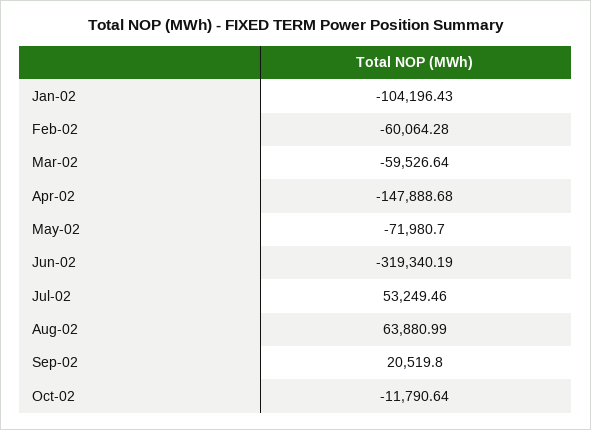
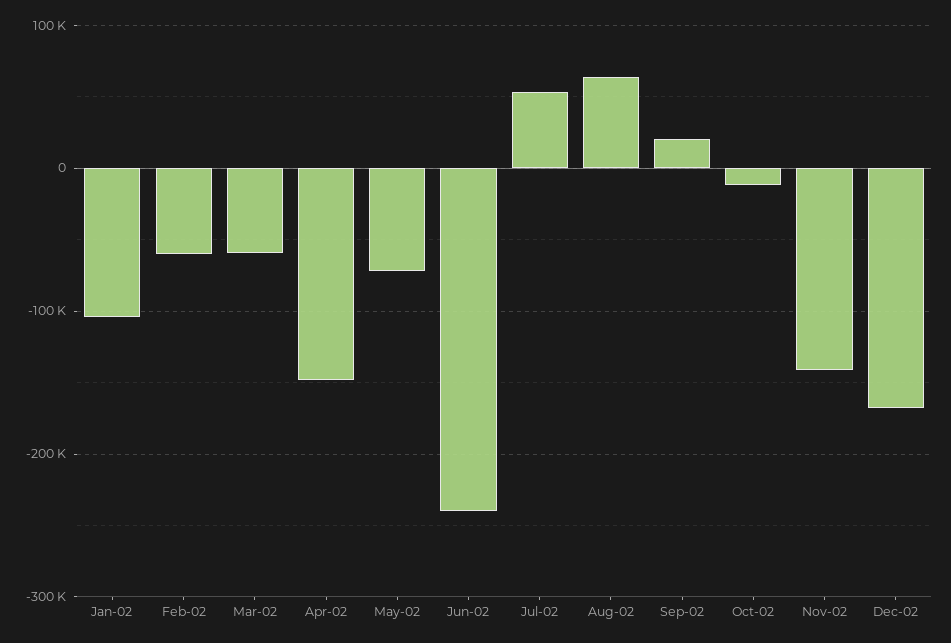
Jun-02: -319340.19 -> -240000
Nov-02: none -> -140000
Dec-02: none -> -170000

